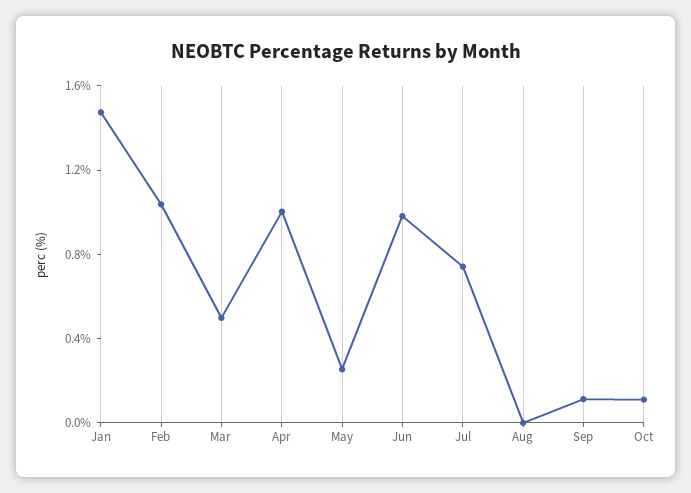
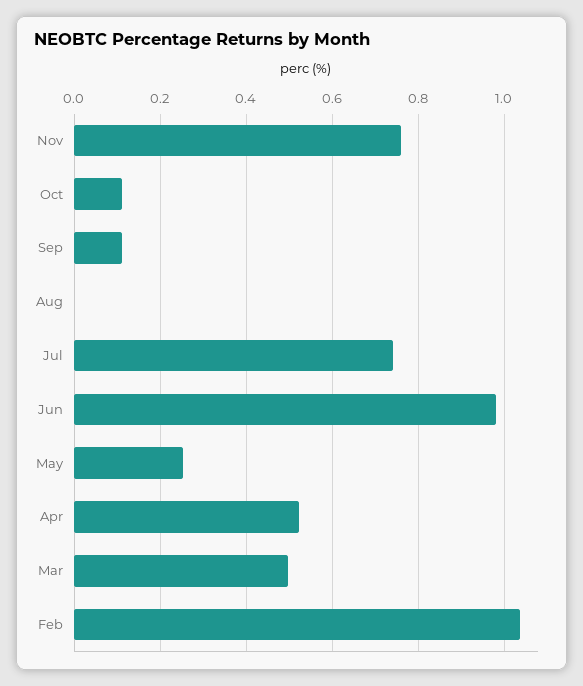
Jan: 1.5 -> none
Apr: 1 -> 0.52
Nov: none -> 0.76

